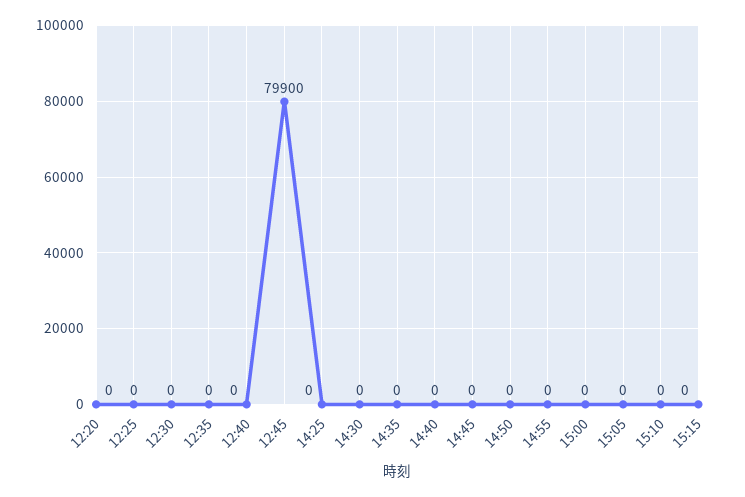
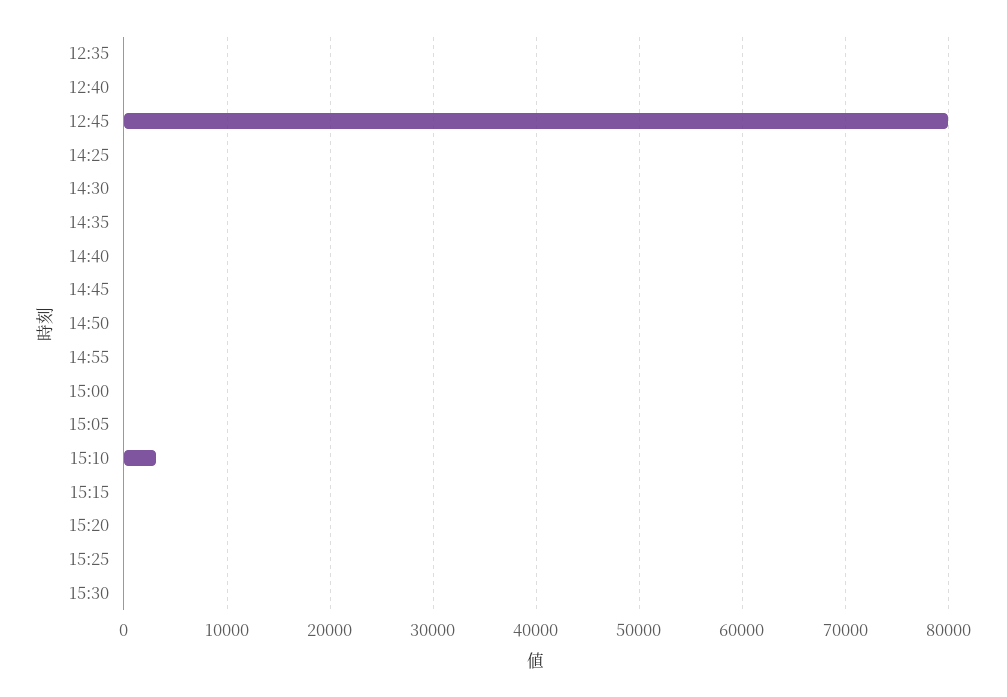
12:20: 0 -> none
12:25: 0 -> none
12:30: 0 -> none
15:10: 0 -> 3000
15:20: none -> 0
15:25: none -> 0
15:30: none -> 0

